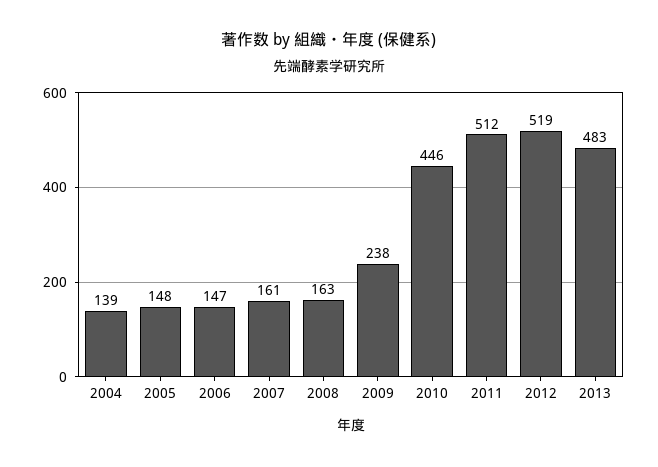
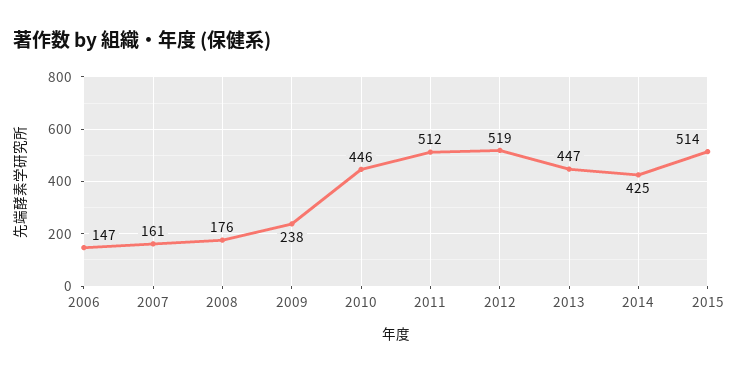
2004: 139 -> none
2005: 148 -> none
2008: 163 -> 176
2013: 483 -> 447
2014: none -> 425
2015: none -> 514

